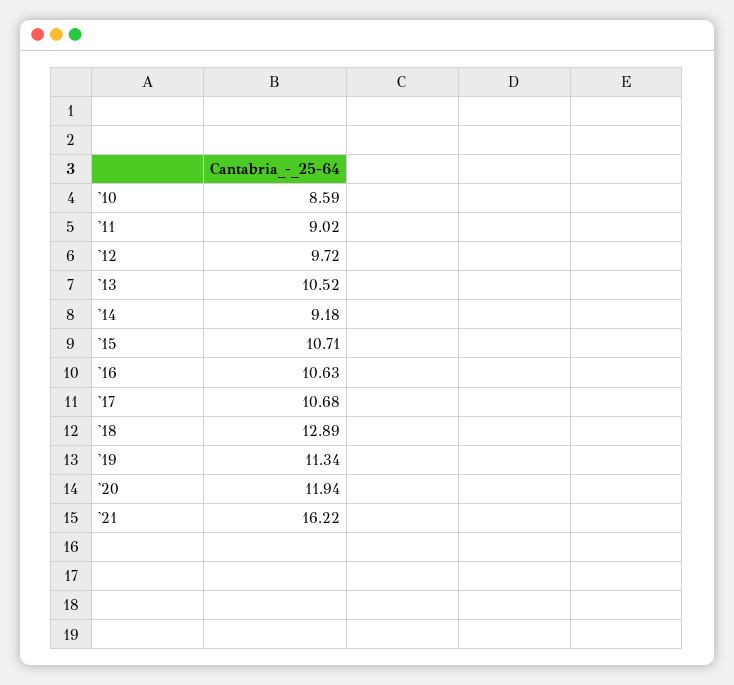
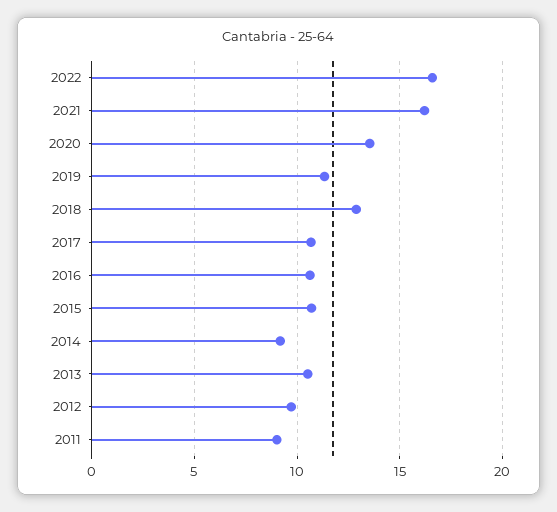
'10: 8.59 -> none
'20: 11.94 -> 13.5
2022: none -> 16.5

